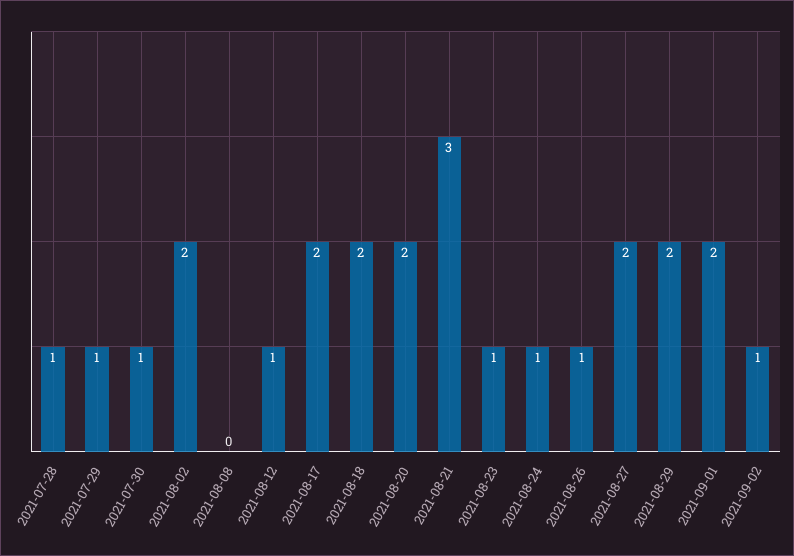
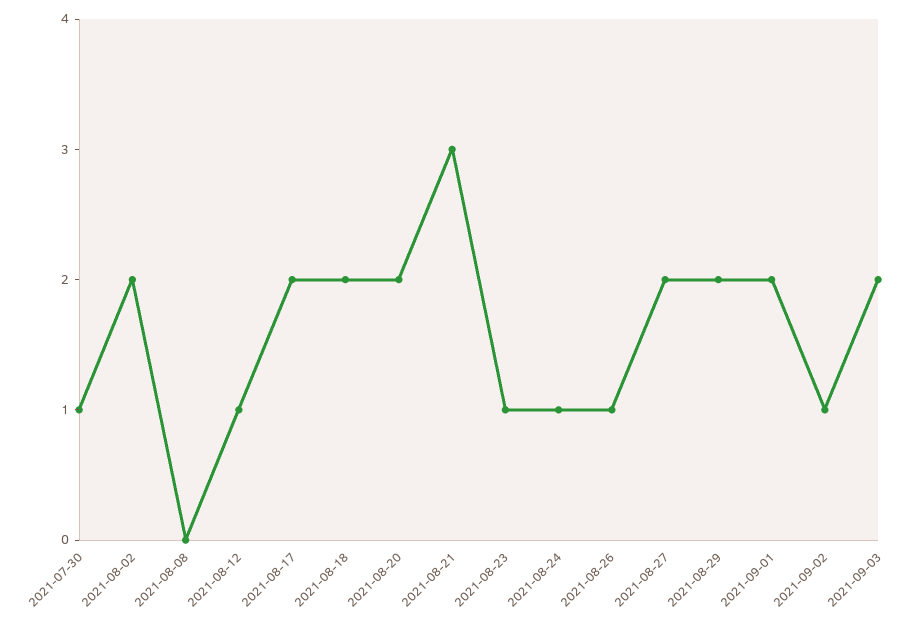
2021-07-28: 1 -> none
2021-07-29: 1 -> none
2021-09-03: none -> 2

